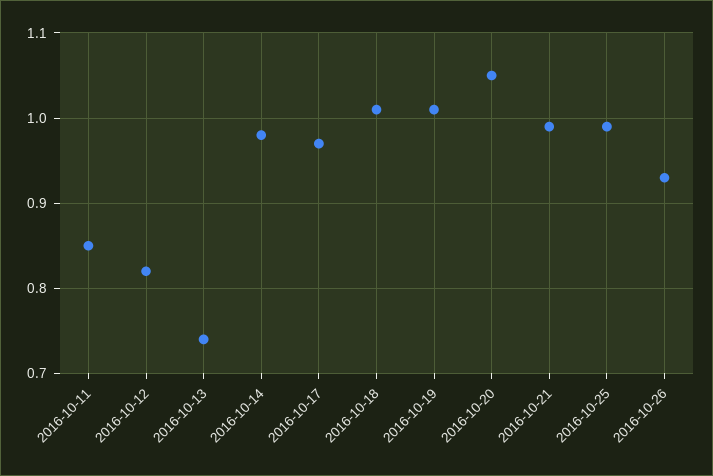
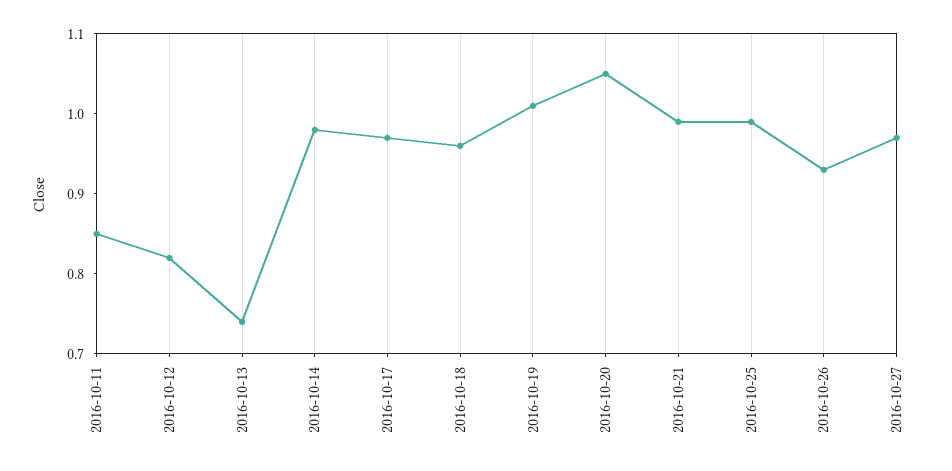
2016-10-18: 1.01 -> 0.96
2016-10-27: none -> 0.97

